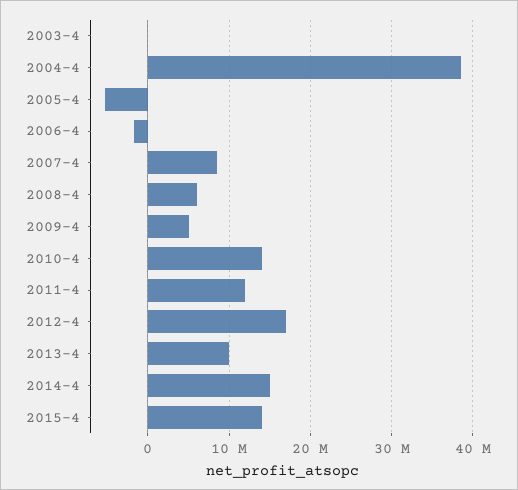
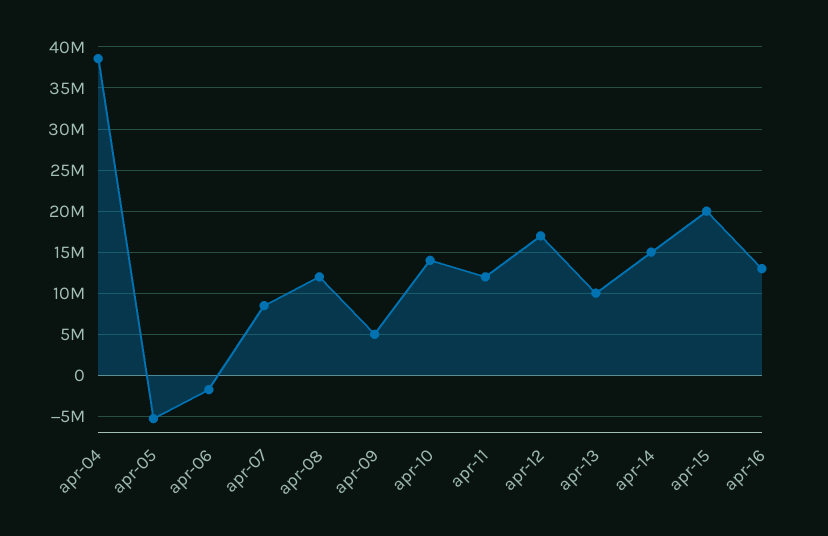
2003-4: 0 -> none
2008-4: 6000000 -> 12000000
2015-4: 14000000 -> 20000000
apr-16: none -> 13000000

